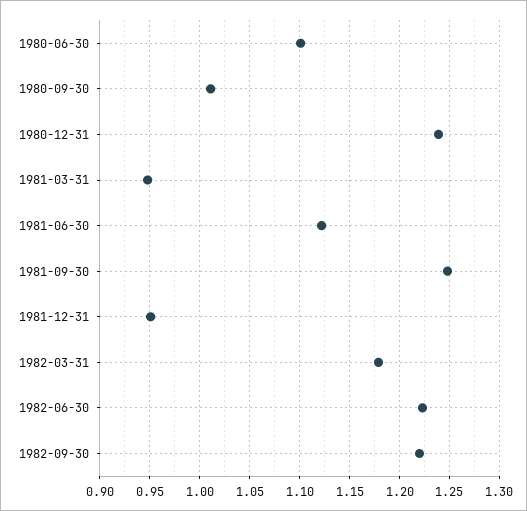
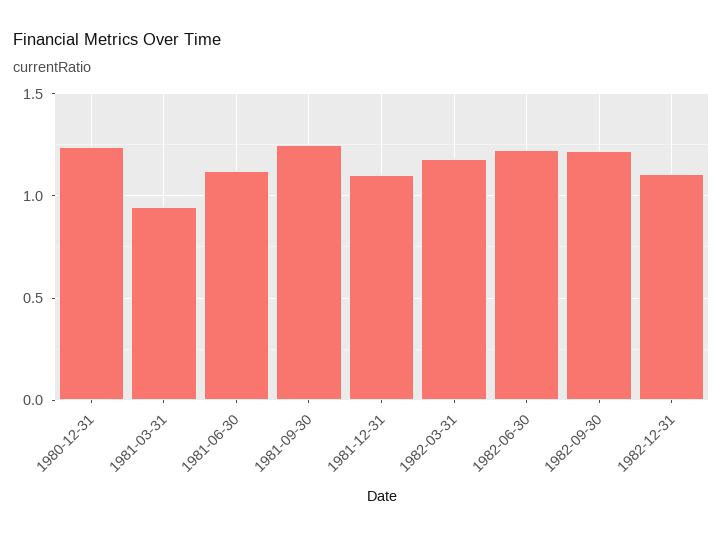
1980-06-30: 1.1 -> none
1980-09-30: 1.01 -> none
1981-12-31: 0.95 -> 1.1
1982-12-31: none -> 1.1

